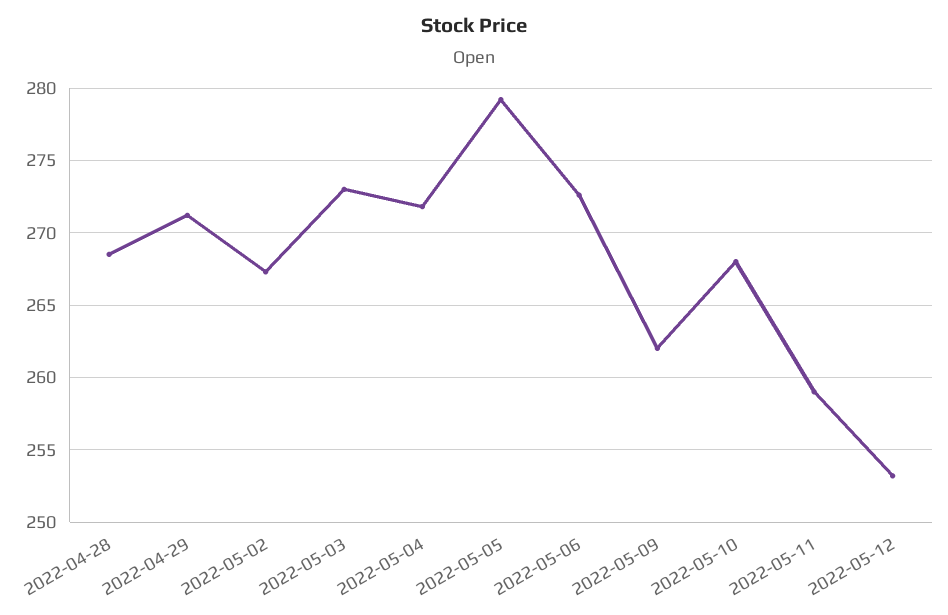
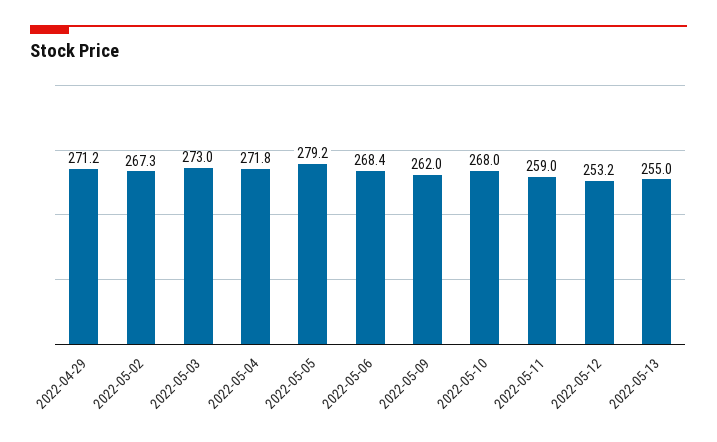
2022-04-28: 268.5 -> none
2022-05-06: 272.5 -> 268.4
2022-05-13: none -> 255

